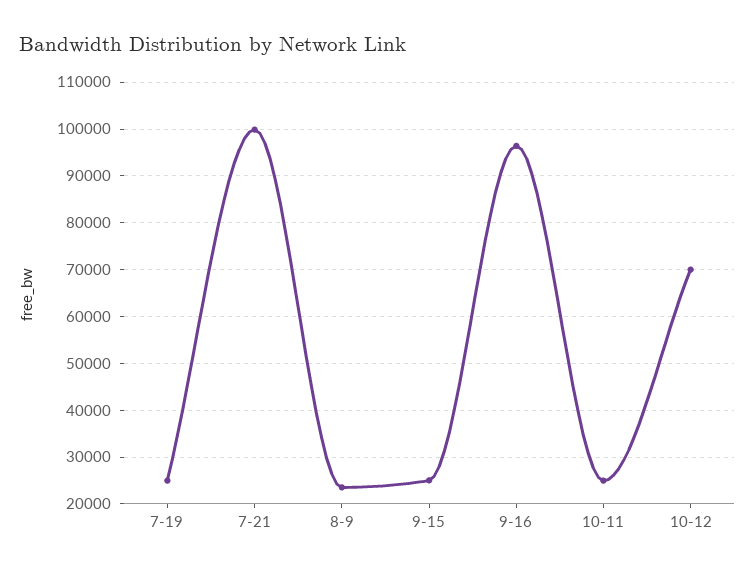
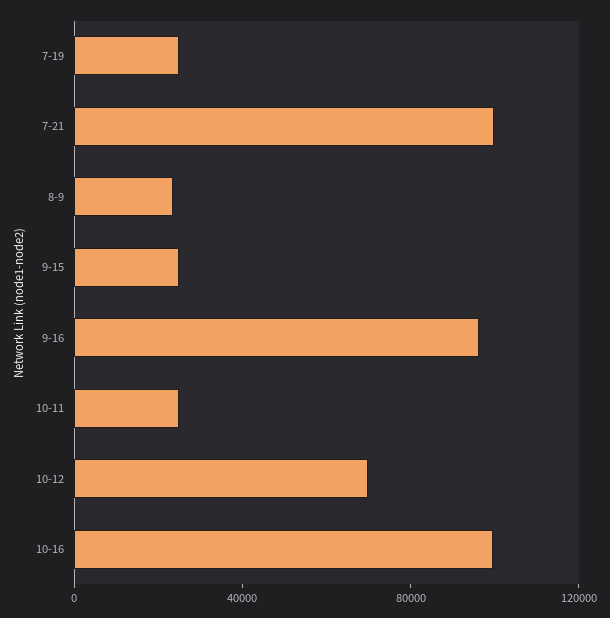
10-16: none -> 100000

